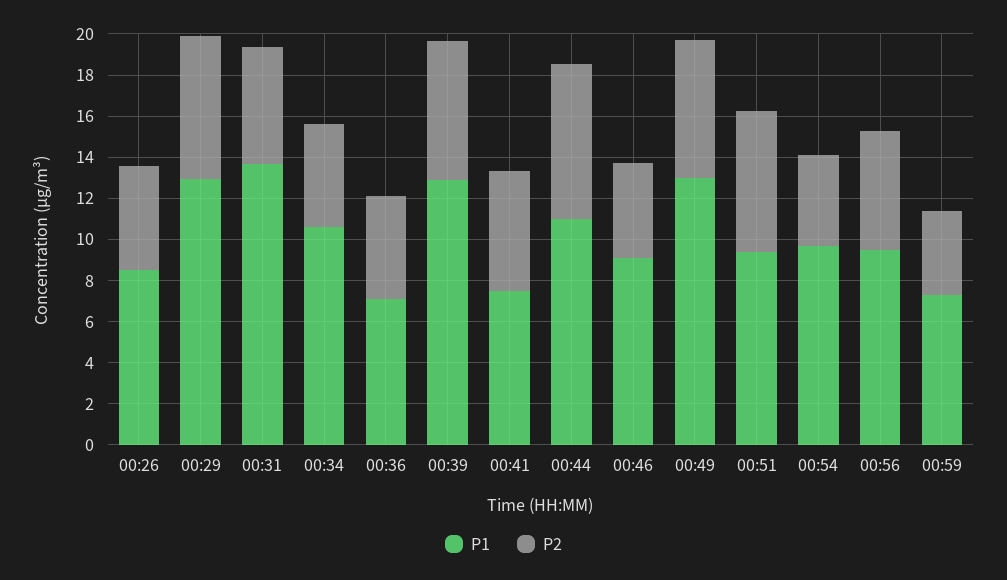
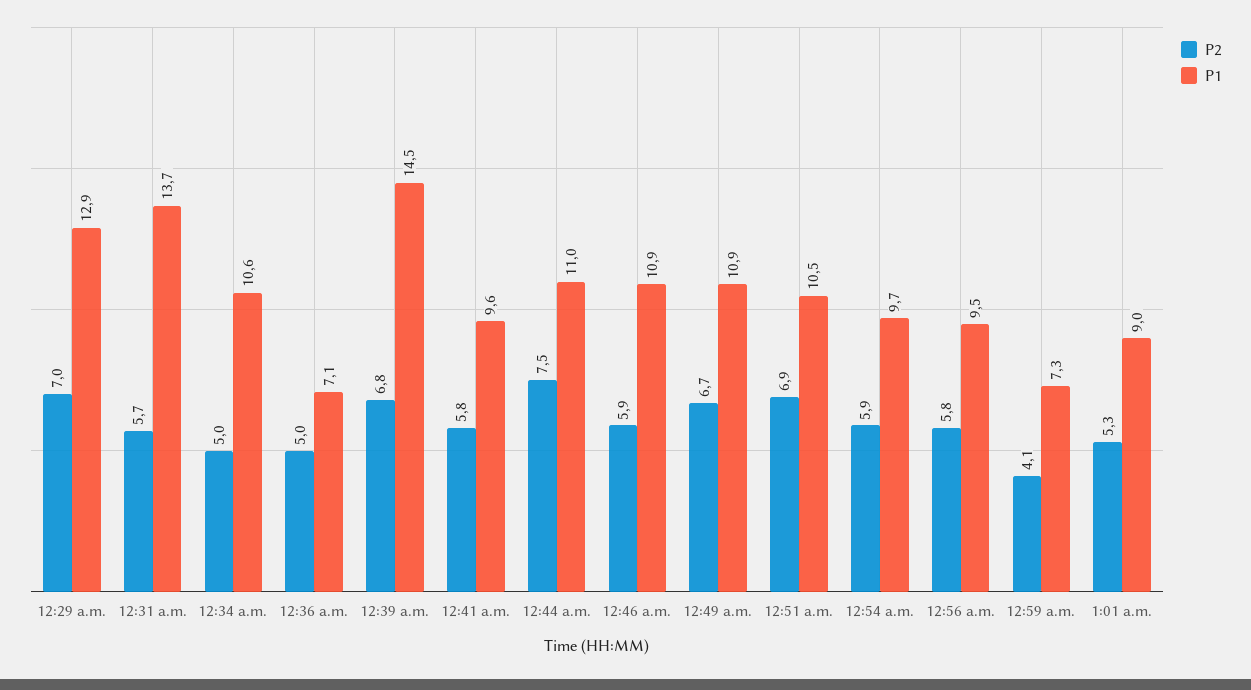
P1, 00:26: 8.5 -> none
P2, 00:26: 5 -> none
P1, 00:39: 13 -> 14.5
P1, 00:41: 7.5 -> 9.6
P1, 00:46: 9 -> 10.9
P2, 00:46: 4.5 -> 5.9
P1, 00:49: 13 -> 10.9
P1, 00:51: 9.5 -> 10.5
P2, 00:54: 4.5 -> 5.9
P2, 1:01 a.m.: none -> 5.3
P1, 1:01 a.m.: none -> 9

